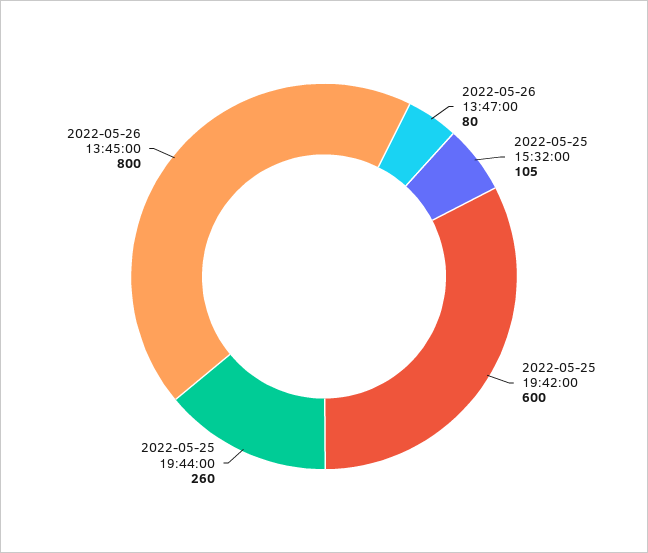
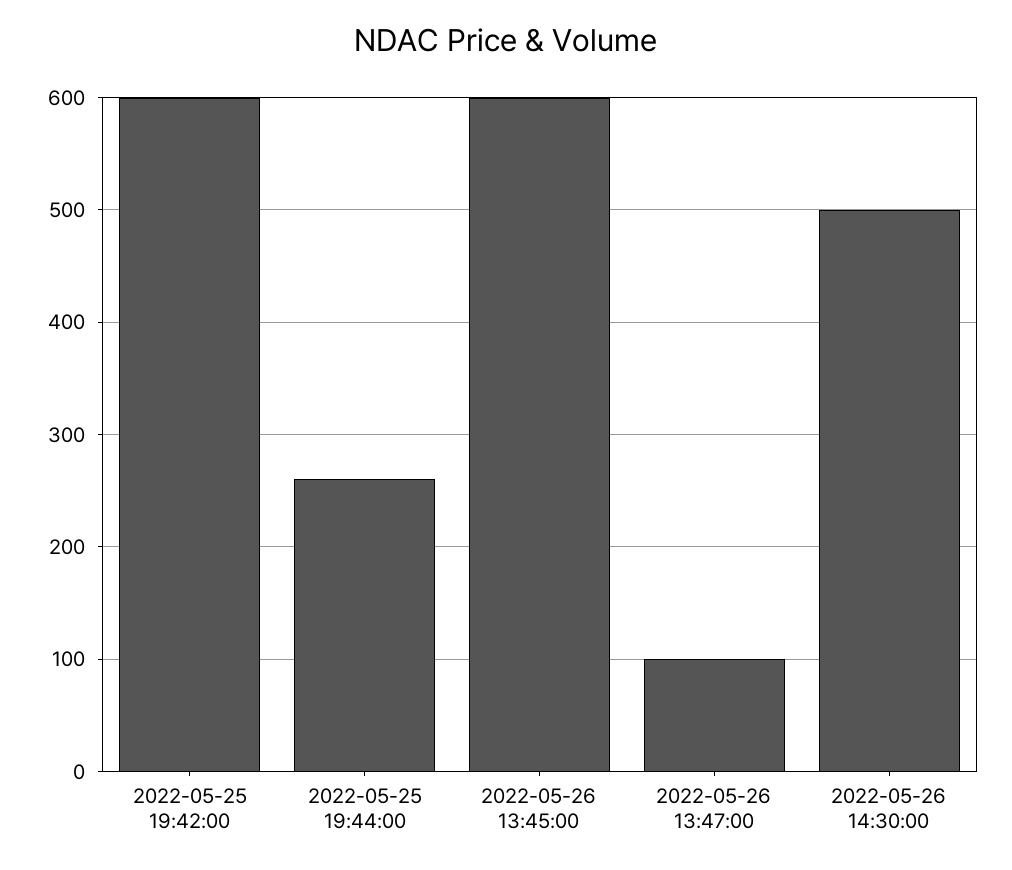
2022-05-26 13:47:00: 80 -> 100
2022-05-25 15:32:00: 105 -> none
2022-05-26 13:45:00: 800 -> 600
2022-05-26 14:30:00: none -> 500

